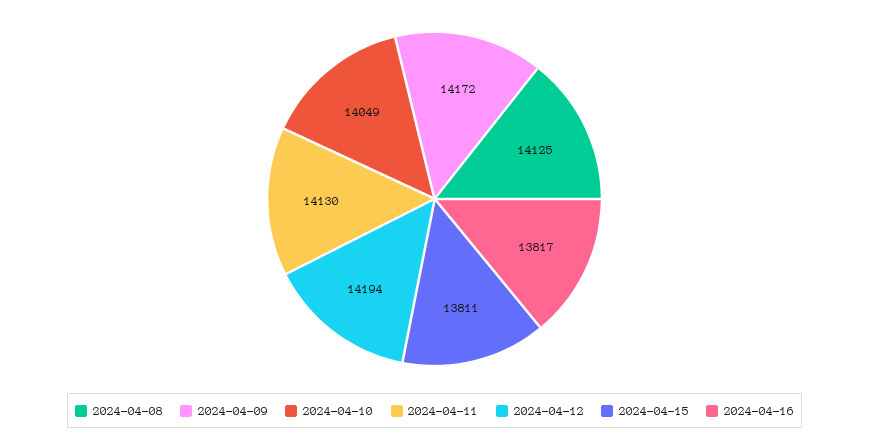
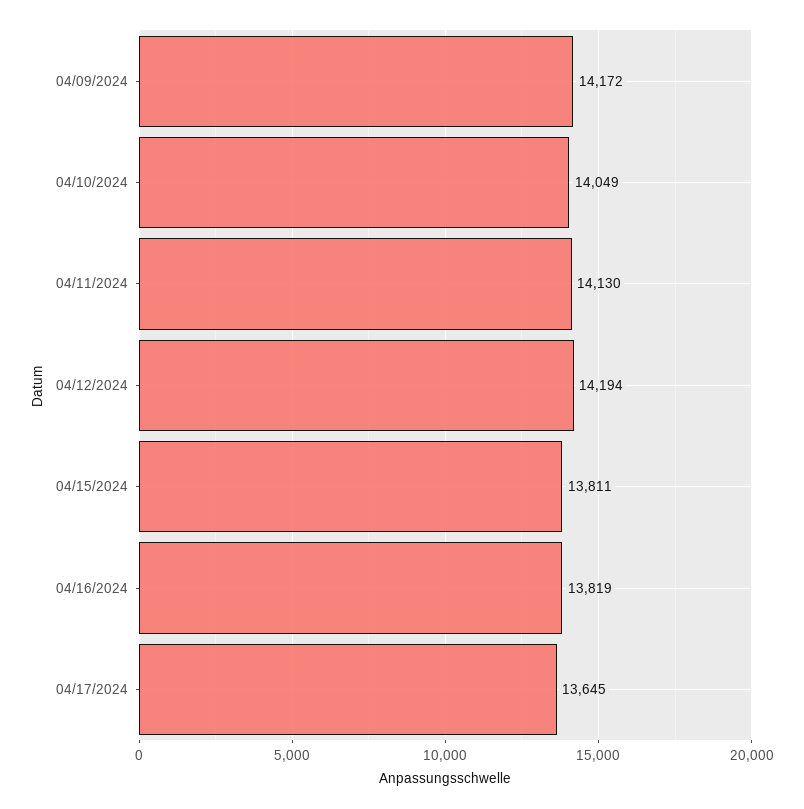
2024-04-08: 14125 -> none
2024-04-16: 13817 -> 13819
04/17/2024: none -> 13645

